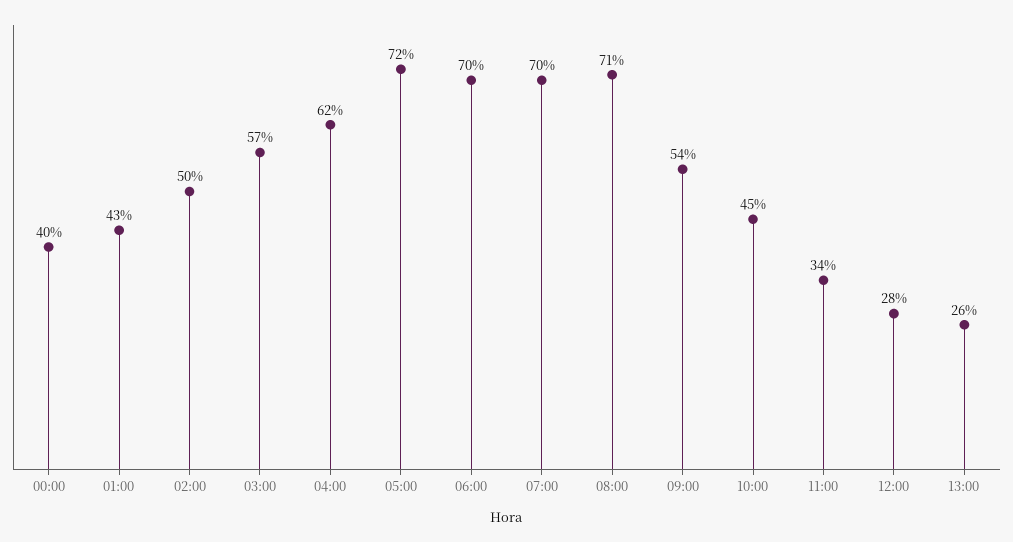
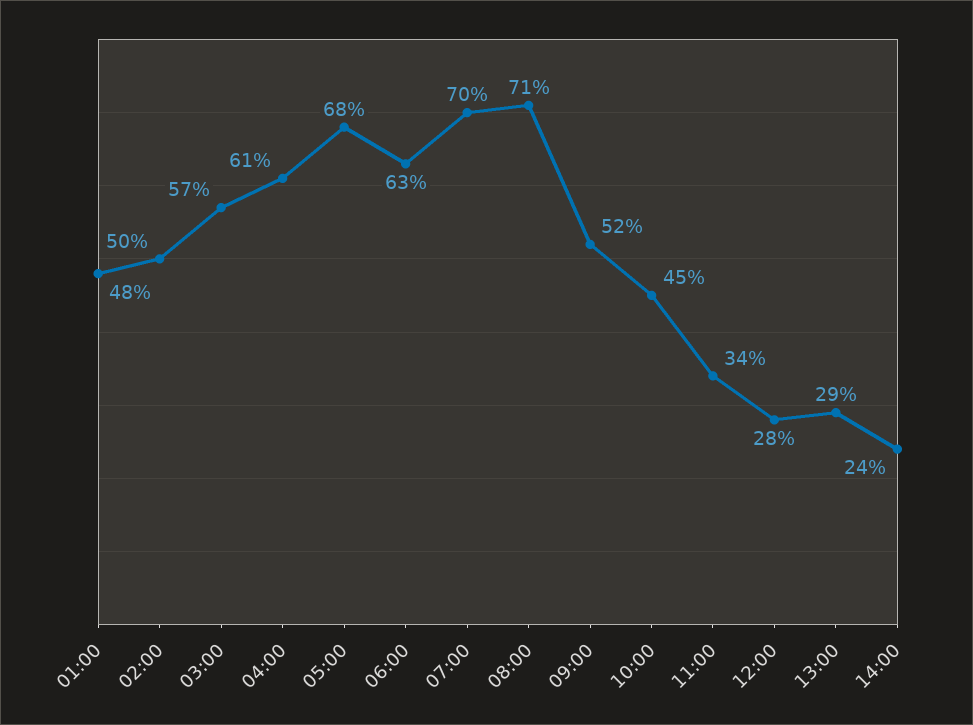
00:00: 40 -> none
01:00: 43 -> 48
04:00: 62 -> 61
05:00: 72 -> 68
06:00: 70 -> 63
09:00: 54 -> 52
13:00: 26 -> 29
14:00: none -> 24

